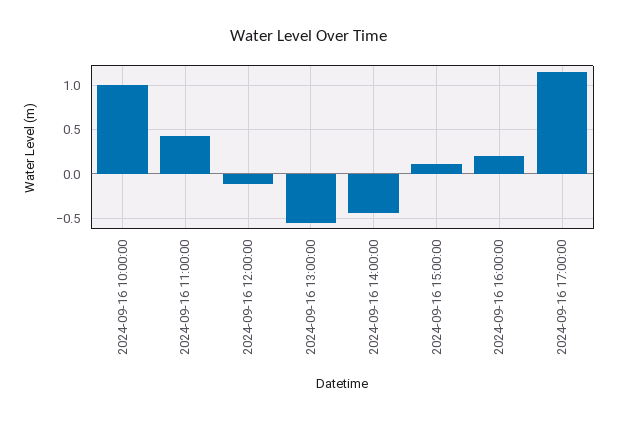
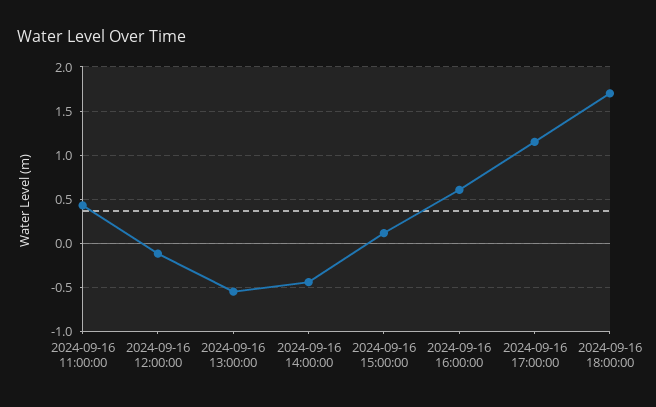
2024-09-16 10:00:00: 1 -> none
2024-09-16 16:00:00: 0.2 -> 0.6
2024-09-16 18:00:00: none -> 1.7

